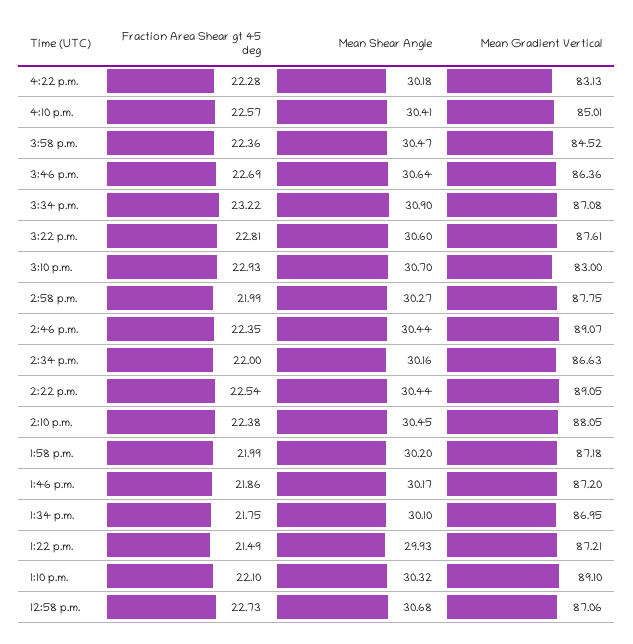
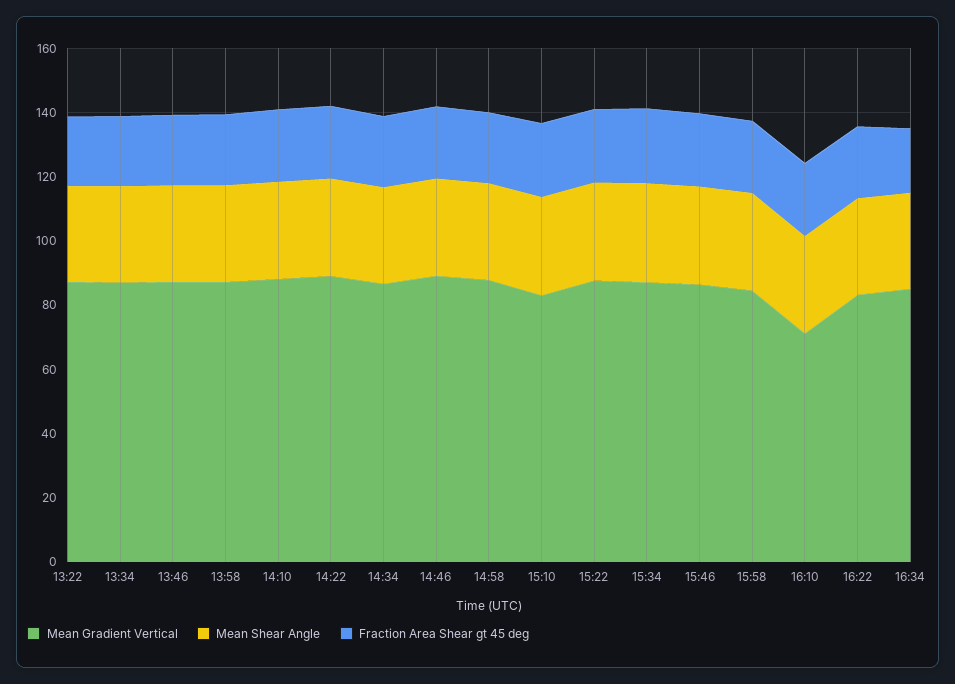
Mean Gradient Vertical, 4:10 p.m.: 85.01 -> 70
Fraction Area Shear gt 45 deg, 1:10 p.m.: 22.1 -> none
Mean Shear Angle, 1:10 p.m.: 30.32 -> none
Mean Gradient Vertical, 1:10 p.m.: 89.1 -> none
Fraction Area Shear gt 45 deg, 12:58 p.m.: 22.73 -> none
Mean Shear Angle, 12:58 p.m.: 30.68 -> none
Mean Gradient Vertical, 12:58 p.m.: 87.06 -> none
Mean Gradient Vertical, 16:34: none -> 85
Mean Shear Angle, 16:34: none -> 30
Fraction Area Shear gt 45 deg, 16:34: none -> 20

